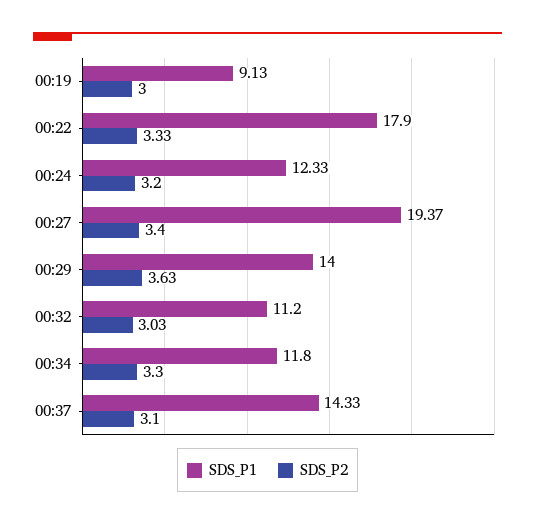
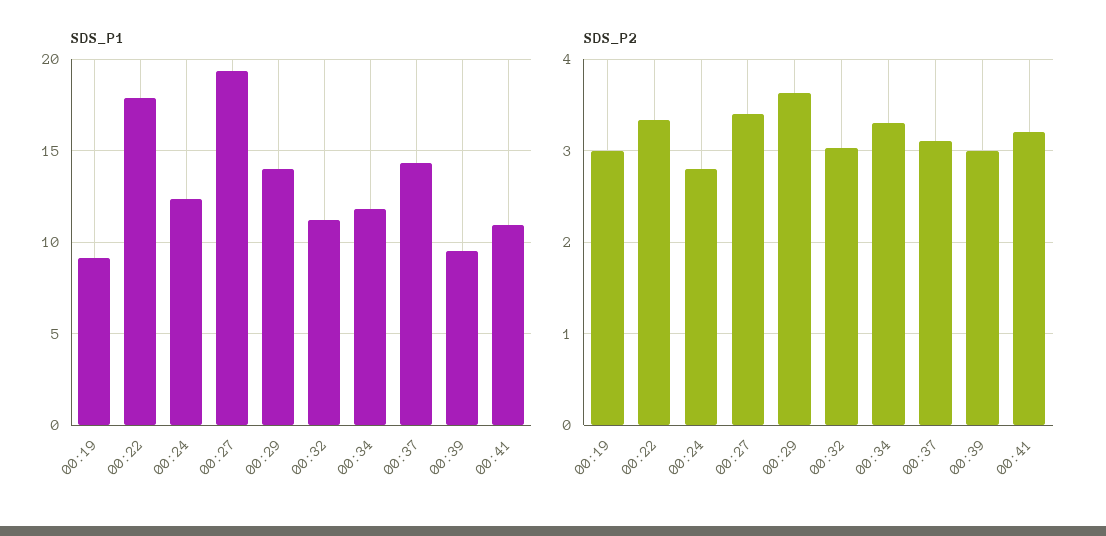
SDS_P2, 00:24: 3.2 -> 2.8
SDS_P1, 00:39: none -> 9.5
SDS_P1, 00:41: none -> 11
SDS_P2, 00:39: none -> 3
SDS_P2, 00:41: none -> 3.2

